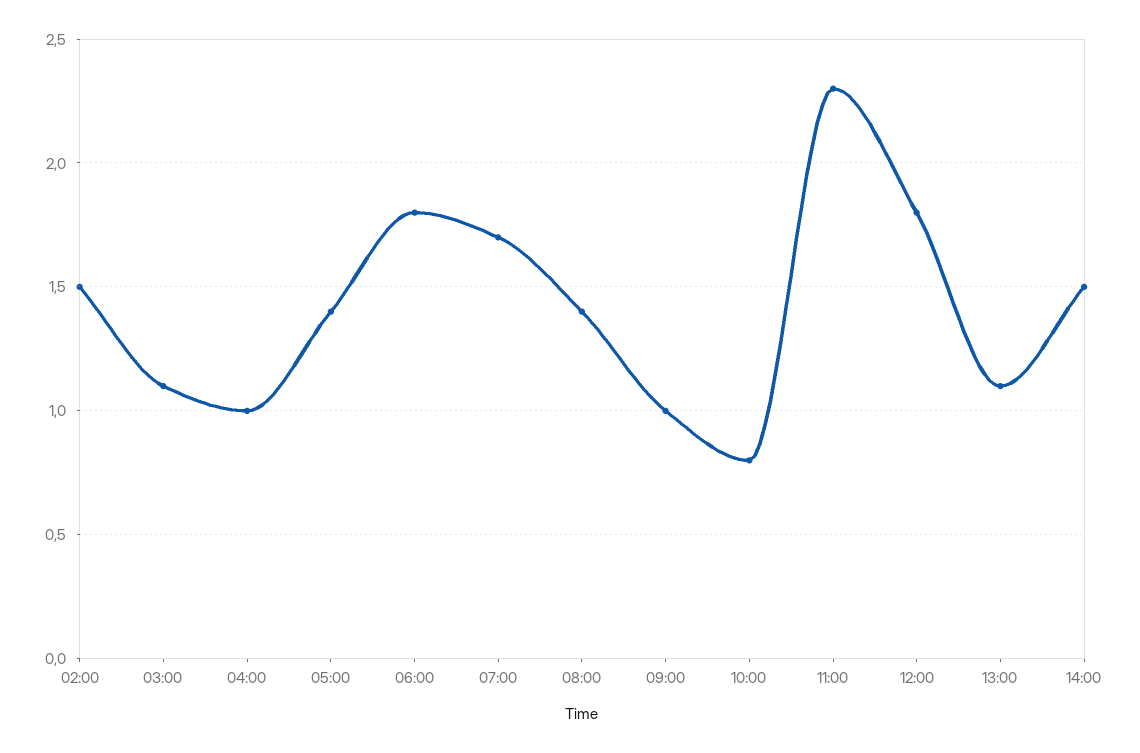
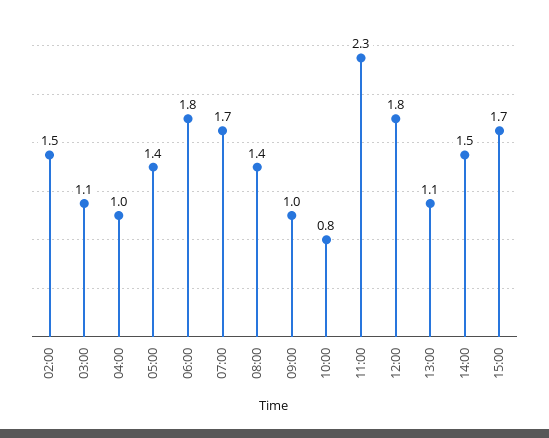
15:00: none -> 1.7

